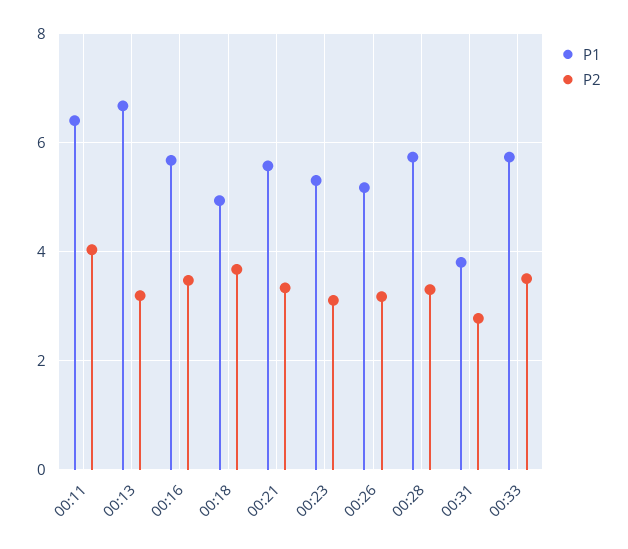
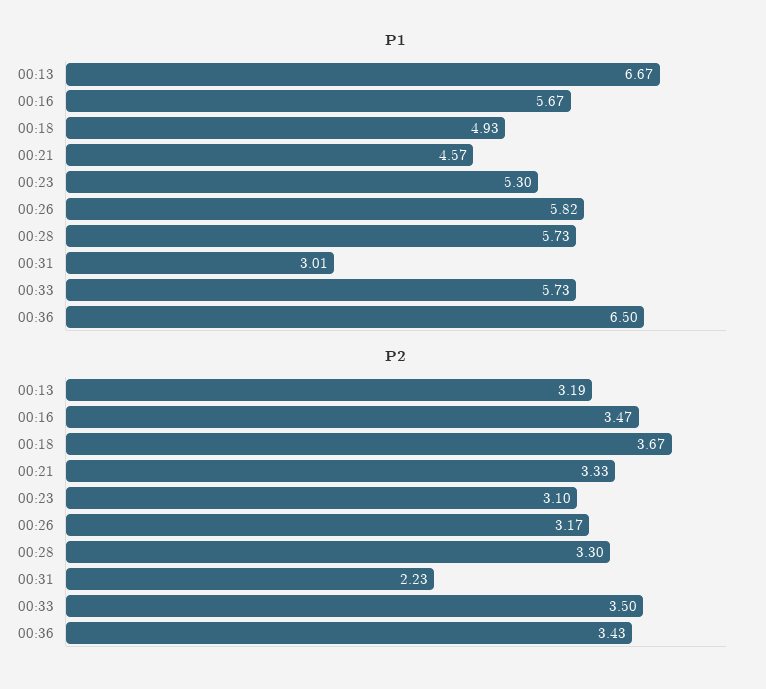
P1, 00:11: 6.4 -> none
P2, 00:11: 4 -> none
P1, 00:21: 5.6 -> 4.57
P1, 00:26: 5.2 -> 5.82
P1, 00:31: 3.8 -> 3.01
P2, 00:31: 2.8 -> 2.23
P1, 00:36: none -> 6.5
P2, 00:36: none -> 3.43

